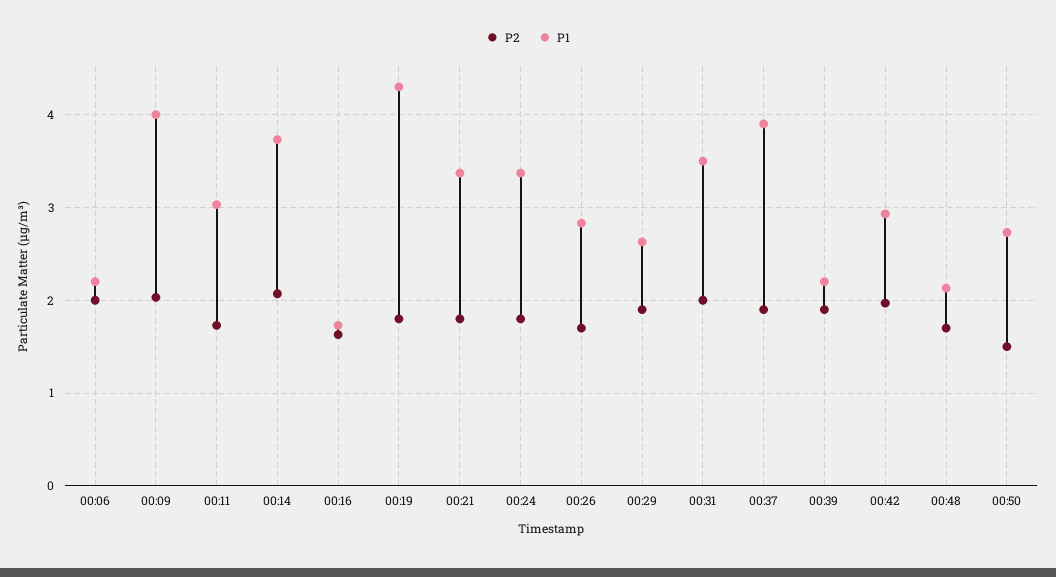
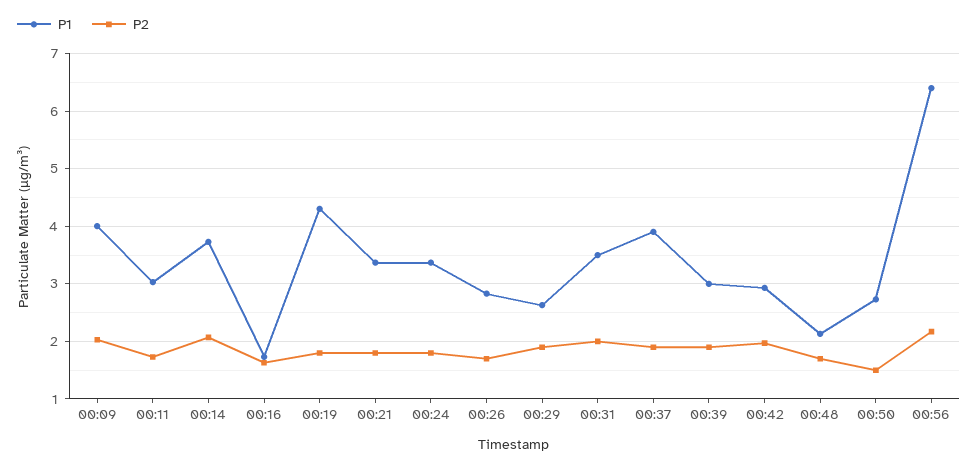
P2, 00:06: 2 -> none
P1, 00:06: 2.2 -> none
P1, 00:39: 2.2 -> 3
P1, 00:56: none -> 6.4
P2, 00:56: none -> 2.2

